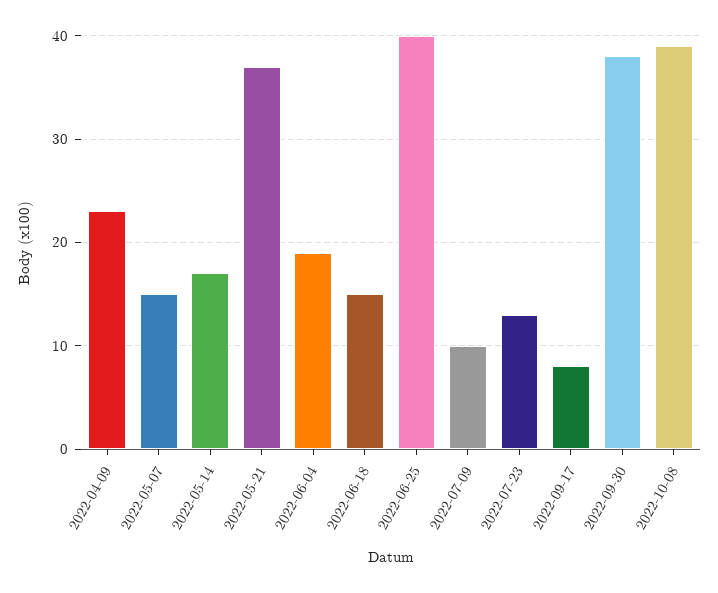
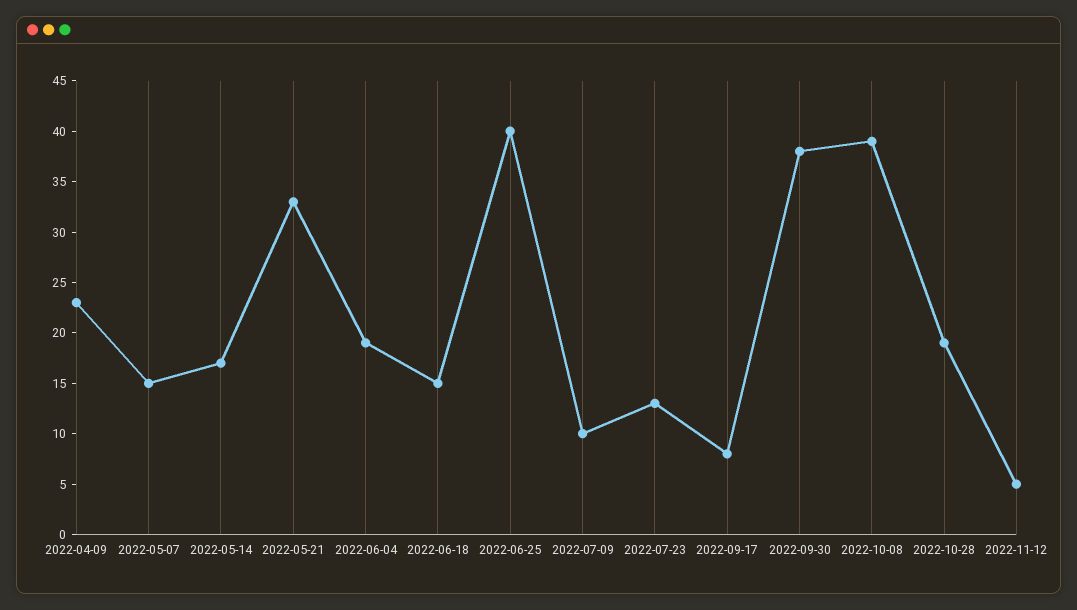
2022-05-21: 37 -> 33
2022-10-28: none -> 19
2022-11-12: none -> 5

